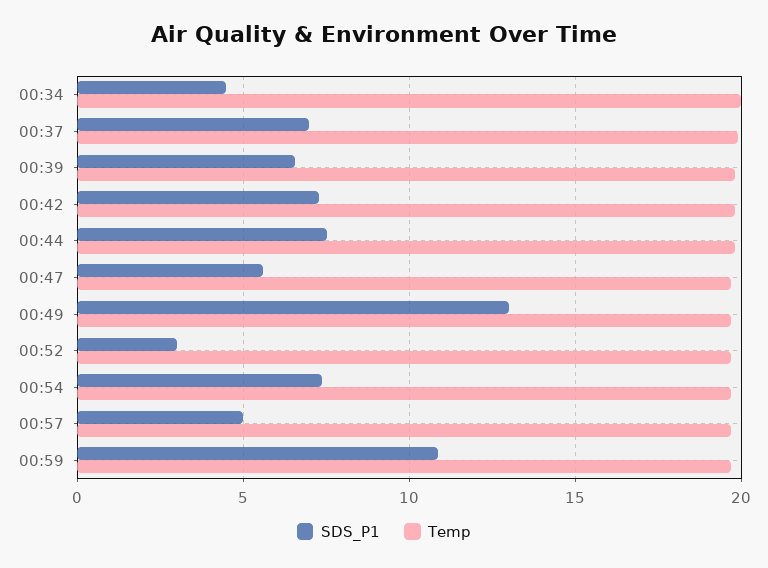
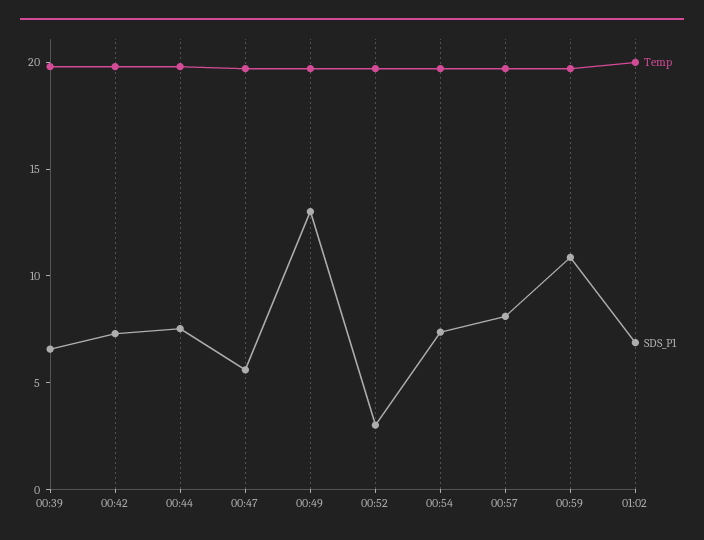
SDS_P1, 00:34: 4.5 -> none
Temp, 00:34: 20 -> none
SDS_P1, 00:37: 7 -> none
Temp, 00:37: 20 -> none
SDS_P1, 00:57: 5 -> 8
Temp, 01:02: none -> 20
SDS_P1, 01:02: none -> 7

